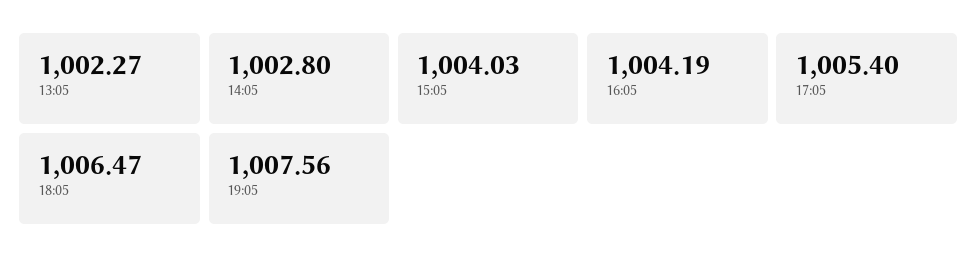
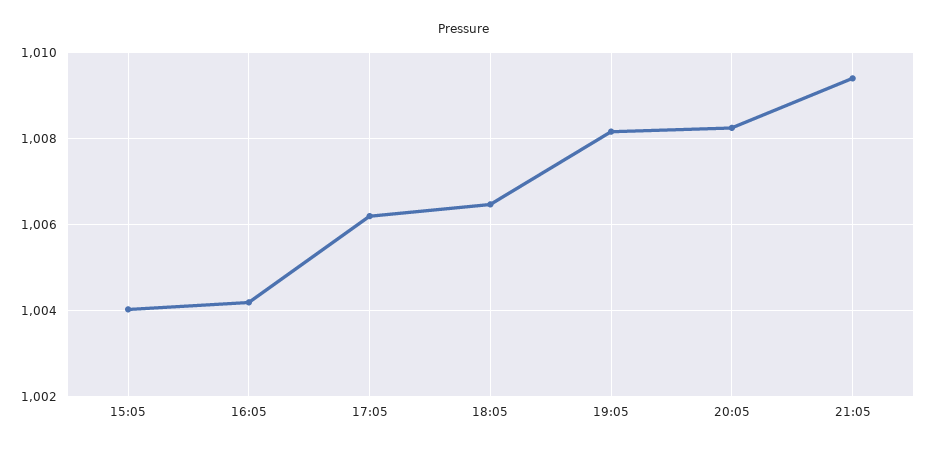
13:05: 1002.27 -> none
14:05: 1002.8 -> none
17:05: 1005.4 -> 1006.2
19:05: 1007.56 -> 1008.2
20:05: none -> 1008.2
21:05: none -> 1009.4

